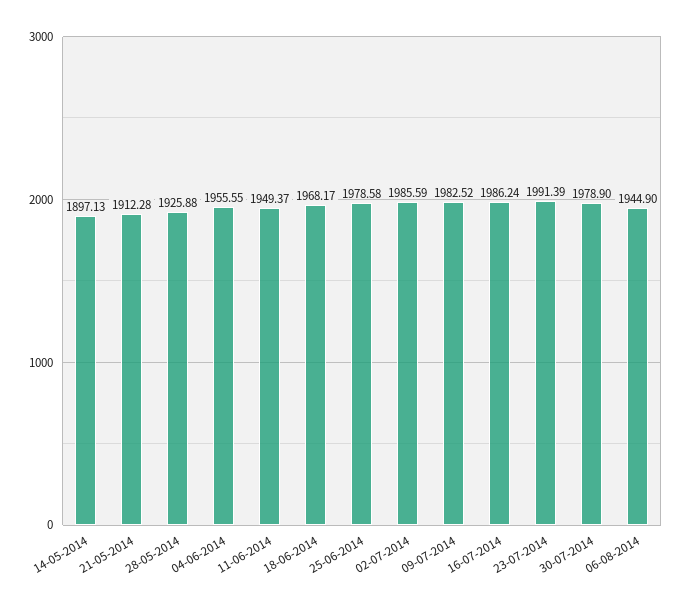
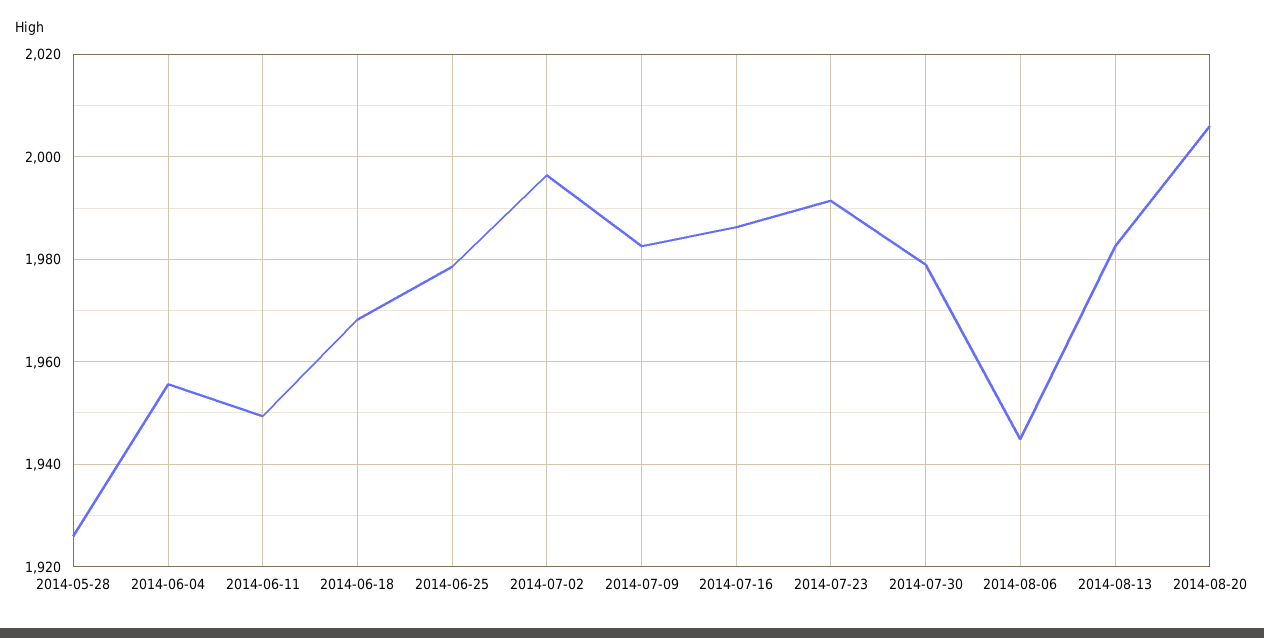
14-05-2014: 1897.13 -> none
21-05-2014: 1912.28 -> none
02-07-2014: 1985.59 -> 1996
2014-08-13: none -> 1982
2014-08-20: none -> 2006

